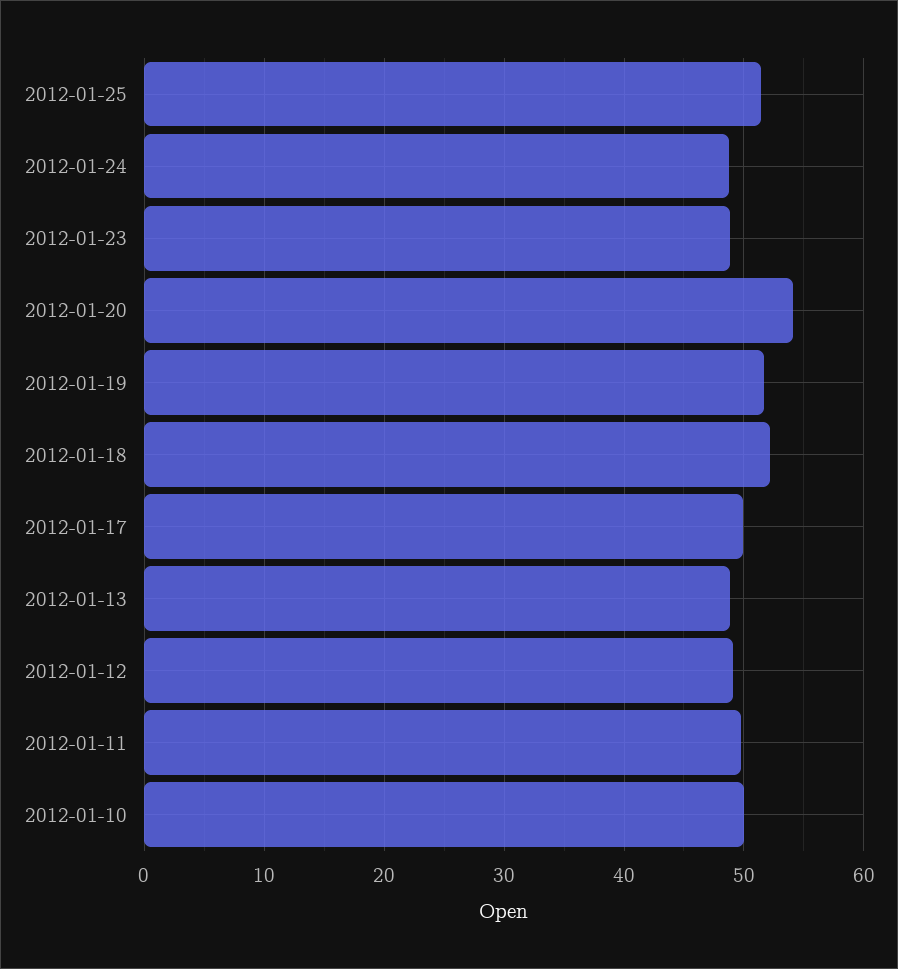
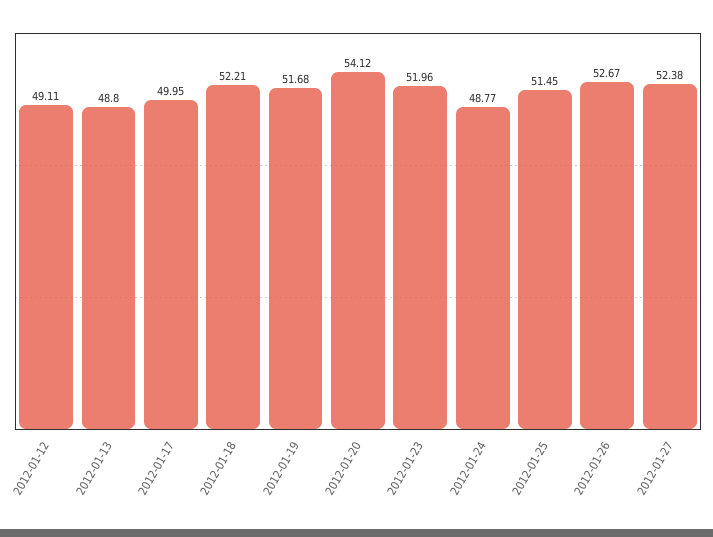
2012-01-23: 49 -> 51.96
2012-01-11: 50 -> none
2012-01-10: 50 -> none
2012-01-26: none -> 52.67
2012-01-27: none -> 52.38

